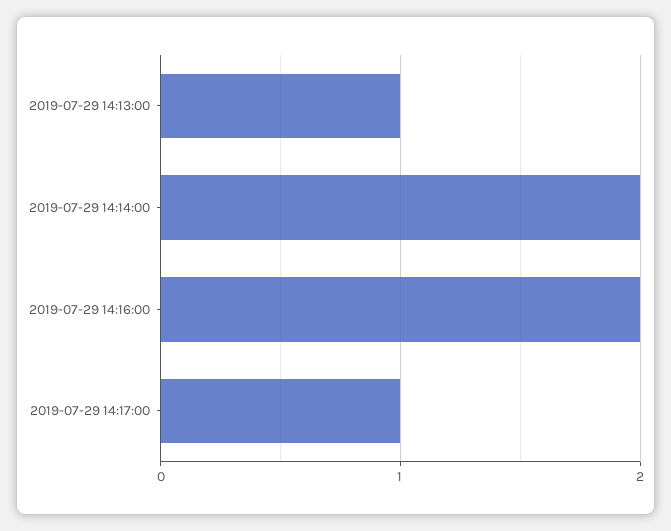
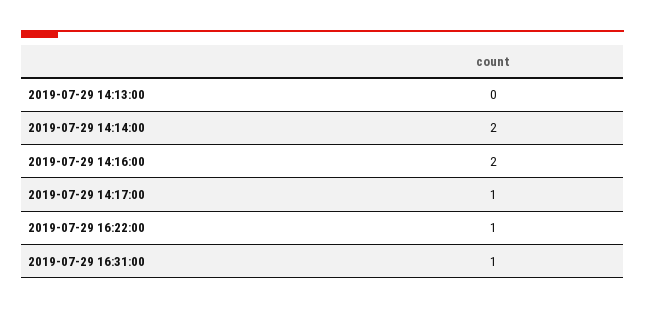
2019-07-29 14:13:00: 1 -> 0
2019-07-29 16:22:00: none -> 1
2019-07-29 16:31:00: none -> 1

